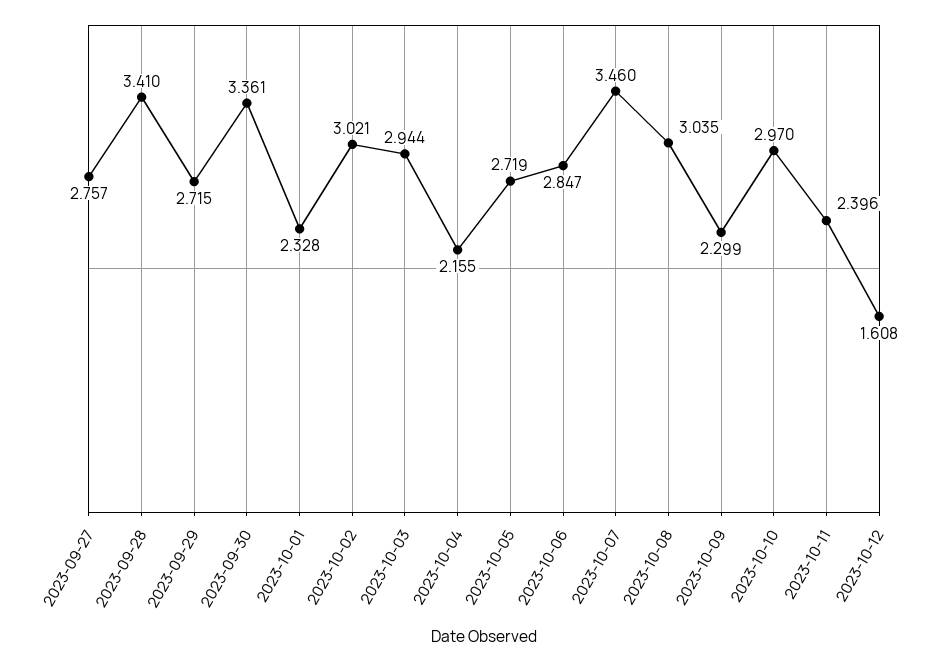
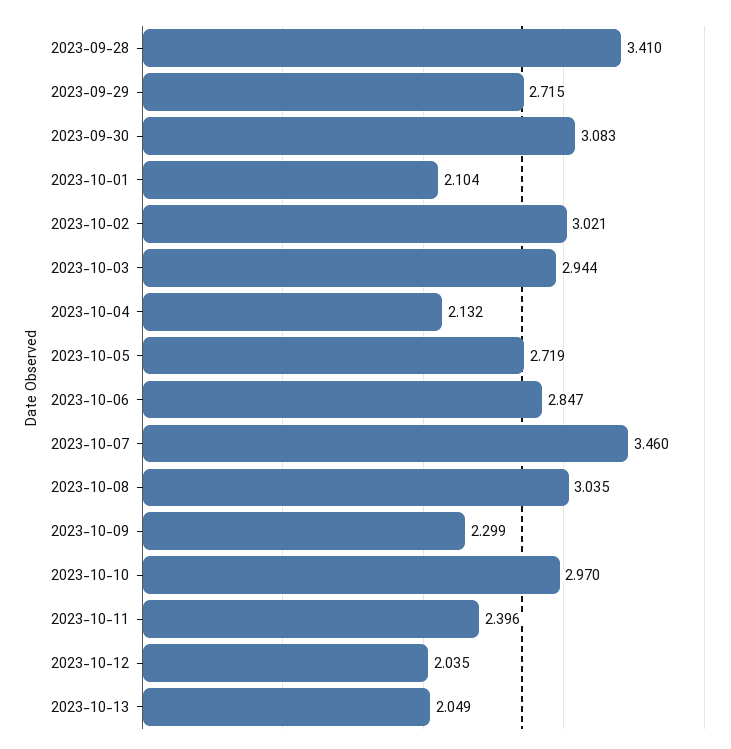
2023-09-27: 2.757 -> none
2023-09-30: 3.361 -> 3.083
2023-10-01: 2.328 -> 2.104
2023-10-04: 2.155 -> 2.132
2023-10-12: 1.608 -> 2.035
2023-10-13: none -> 2.049

